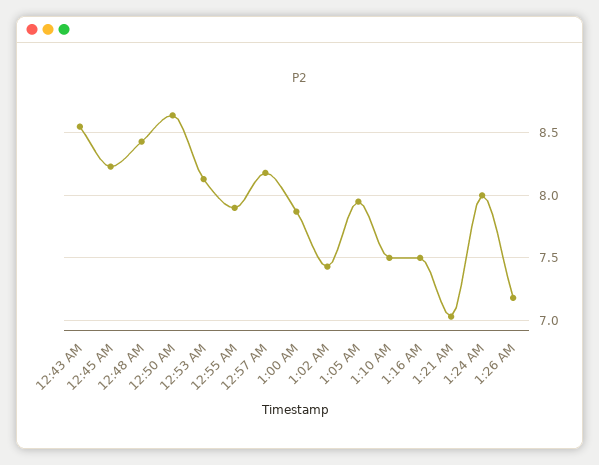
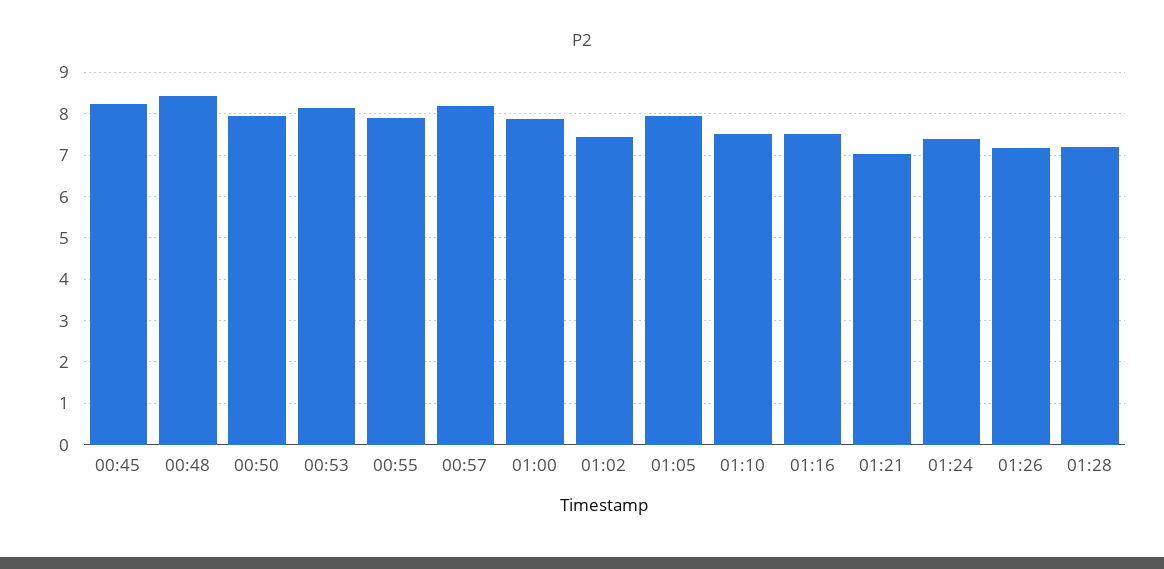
12:43 AM: 8.55 -> none
12:50 AM: 8.65 -> 8
1:24 AM: 8 -> 7.4
01:28: none -> 7.2

